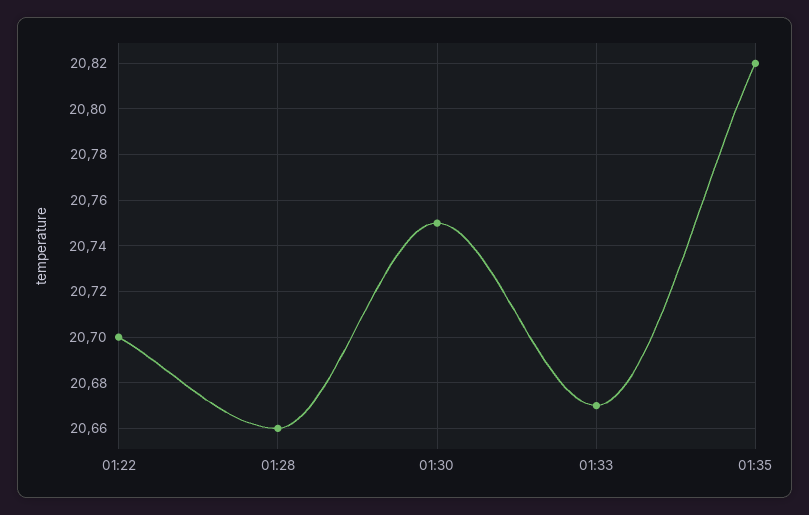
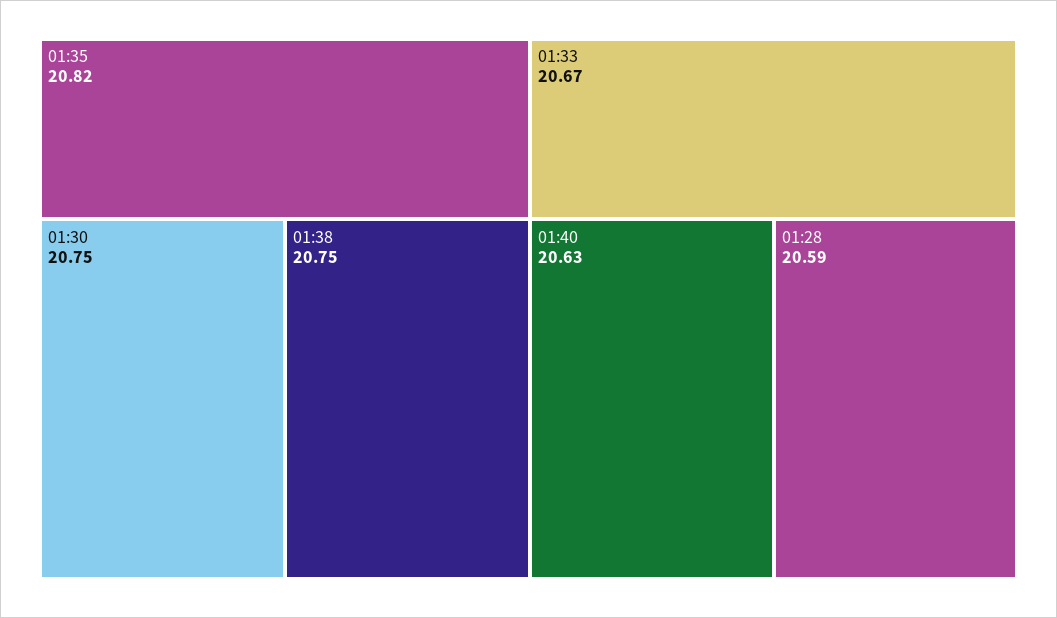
01:22: 20.7 -> none
01:28: 20.66 -> 20.59
01:38: none -> 20.75
01:40: none -> 20.63

